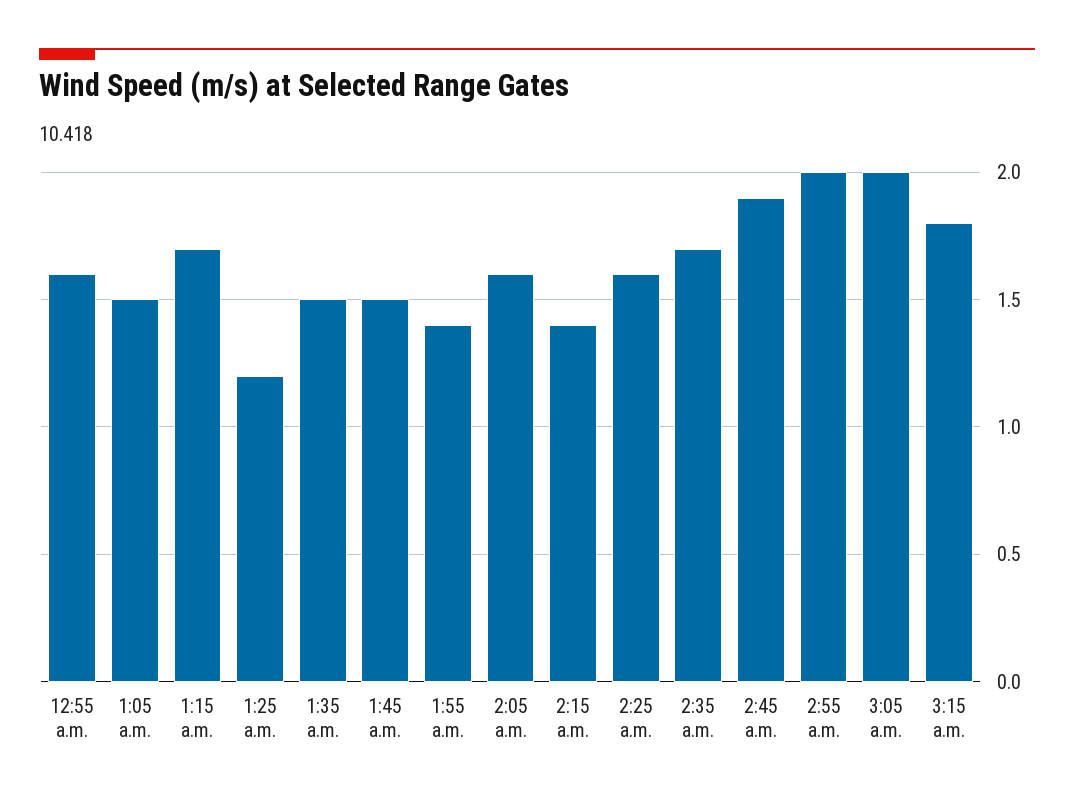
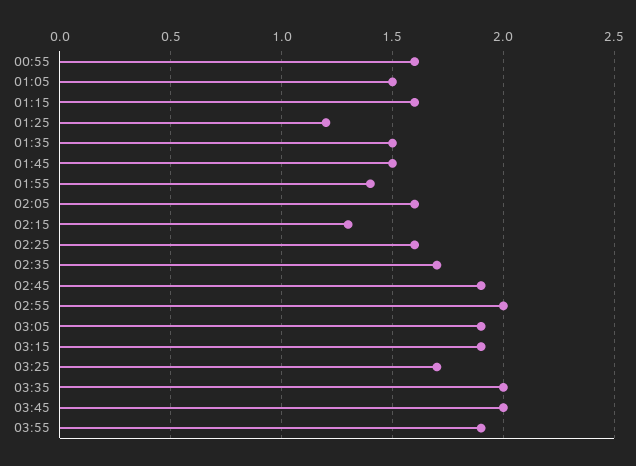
1:15 a.m.: 1.7 -> 1.6
2:15 a.m.: 1.4 -> 1.3
3:05 a.m.: 2 -> 1.9
3:15 a.m.: 1.8 -> 1.9
03:25: none -> 1.7
03:35: none -> 2
03:45: none -> 2
03:55: none -> 1.9

